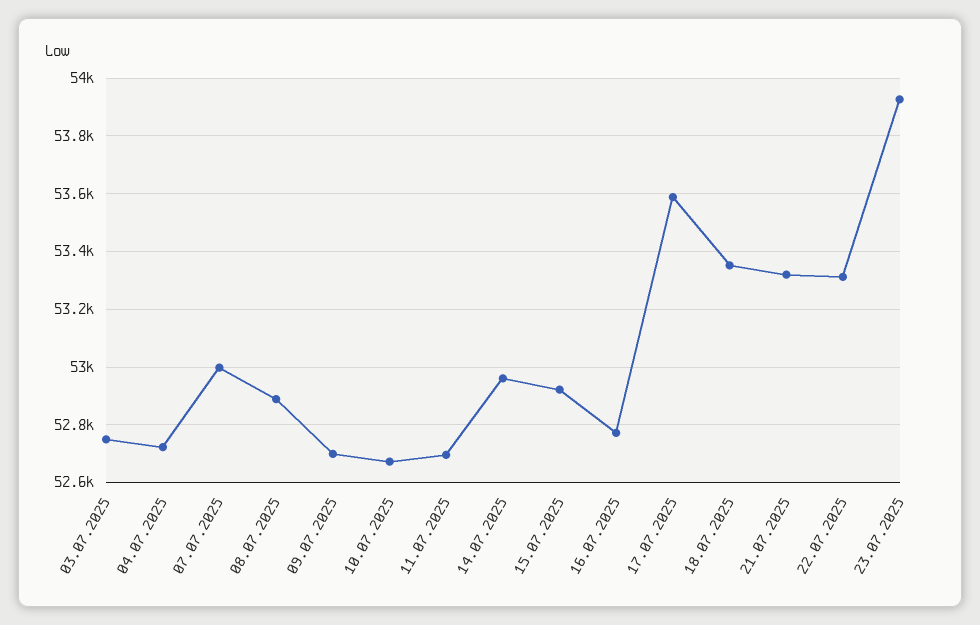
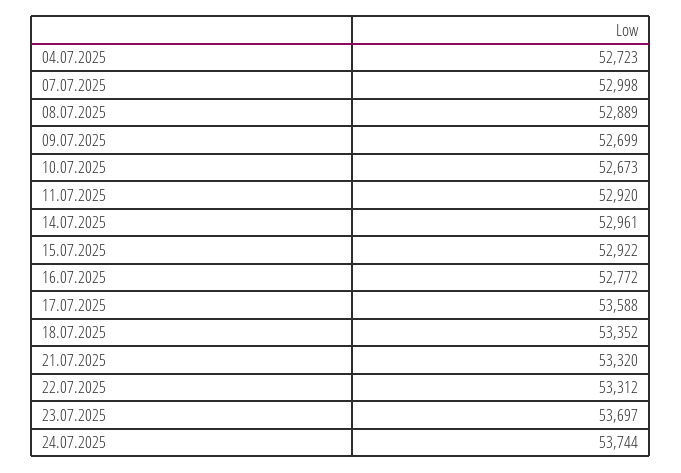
03.07.2025: 52750 -> none
11.07.2025: 52700 -> 52920
23.07.2025: 53925 -> 53697
24.07.2025: none -> 53744

